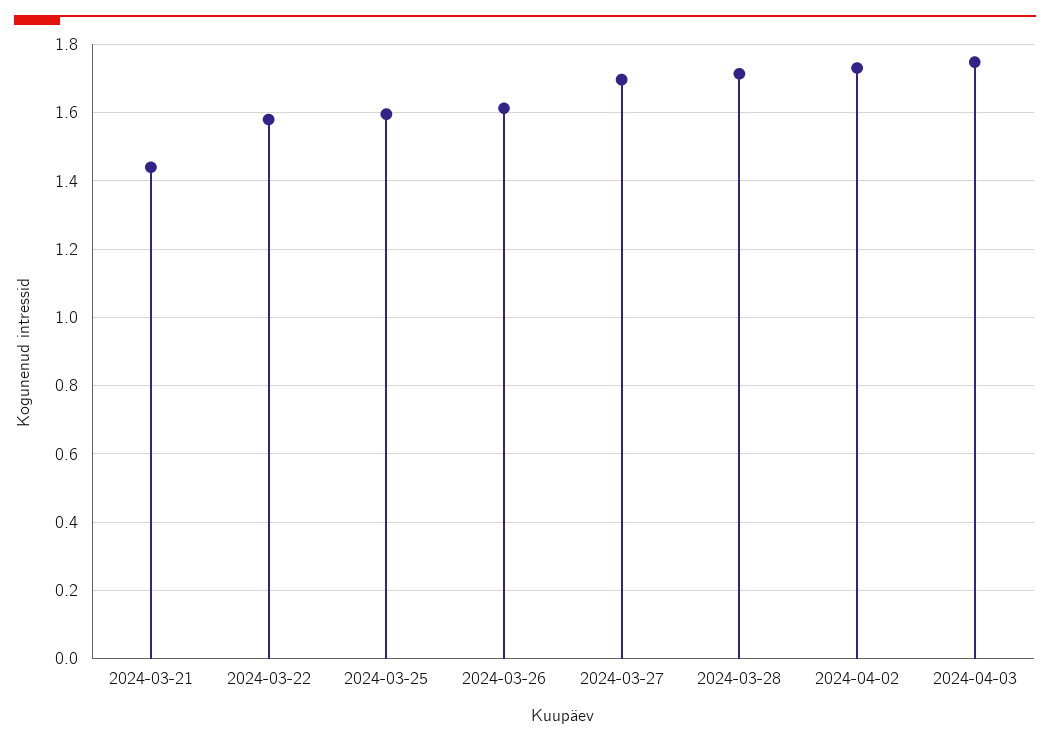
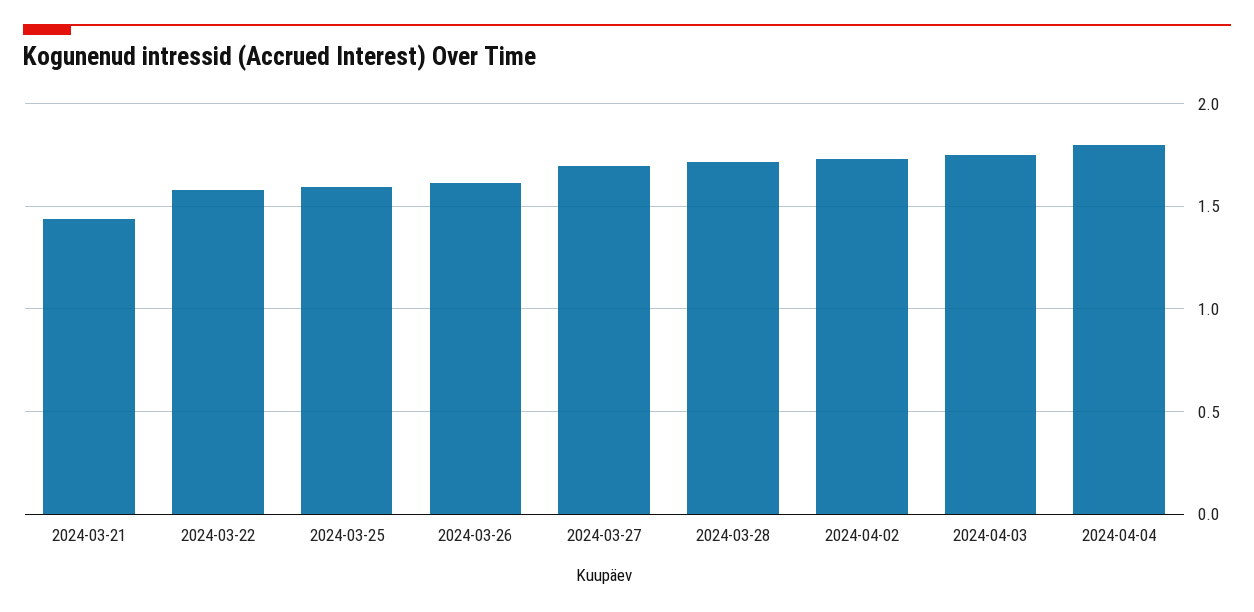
2024-04-04: none -> 1.8

